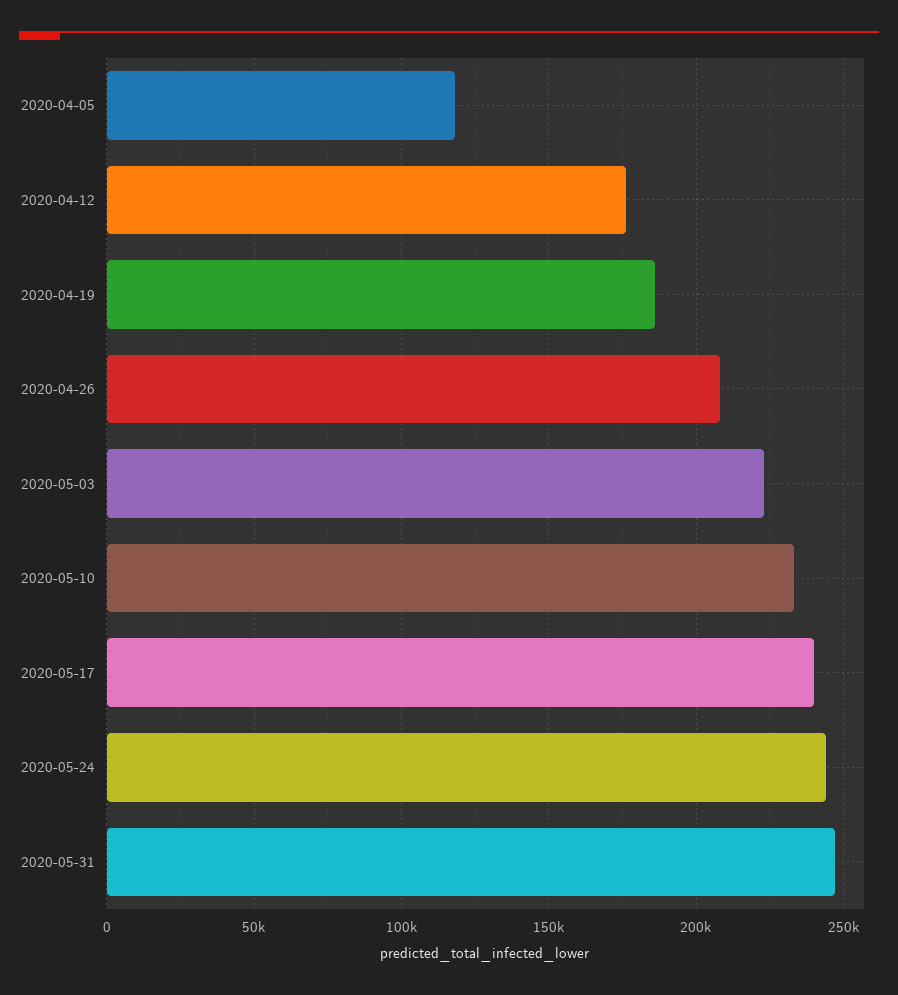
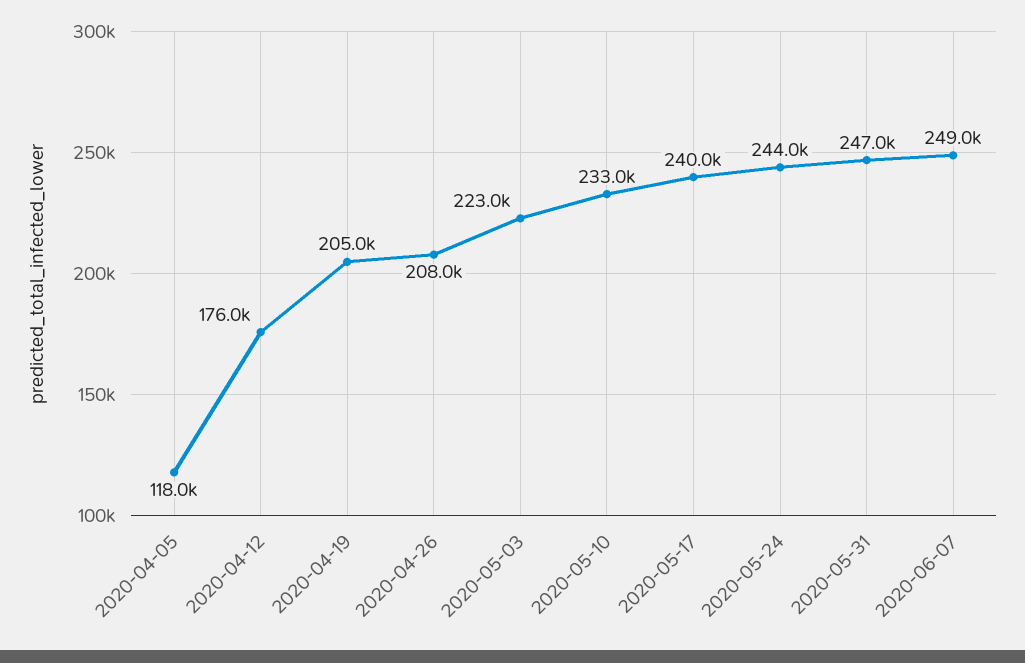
2020-04-19: 185000 -> 205000
2020-06-07: none -> 249000

